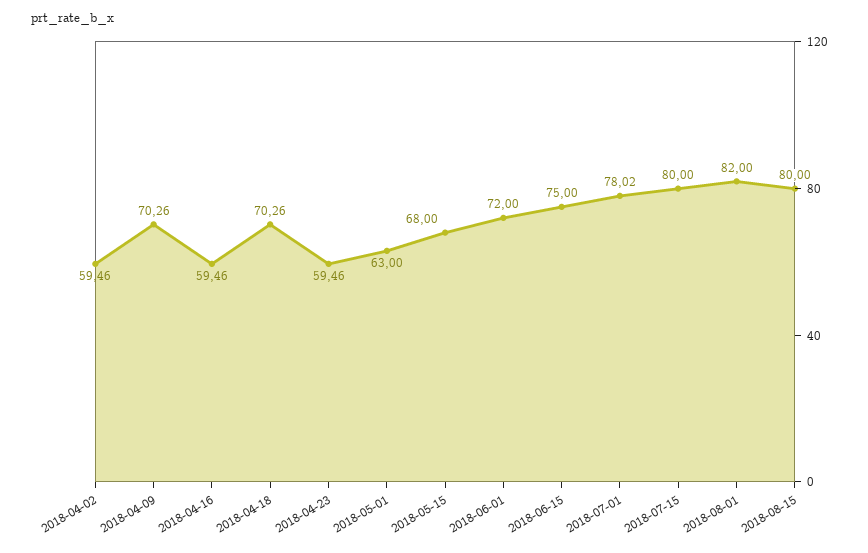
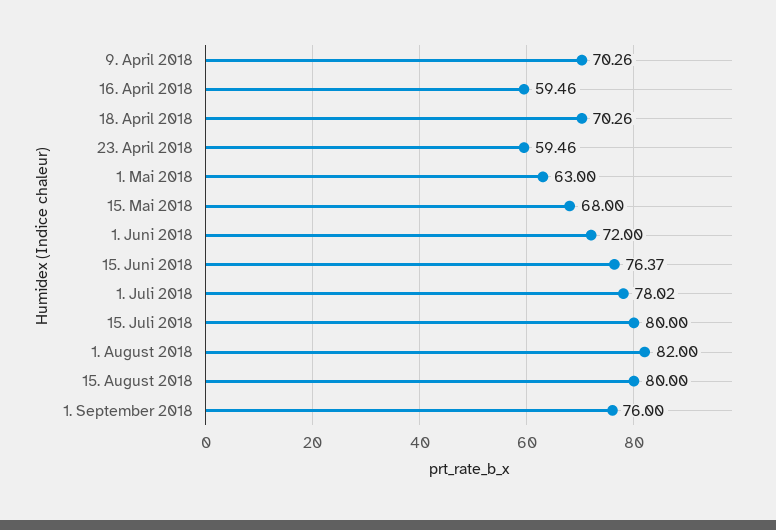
2018-04-02: 59.46 -> none
2018-06-15: 75 -> 76.37
1. September 2018: none -> 76

